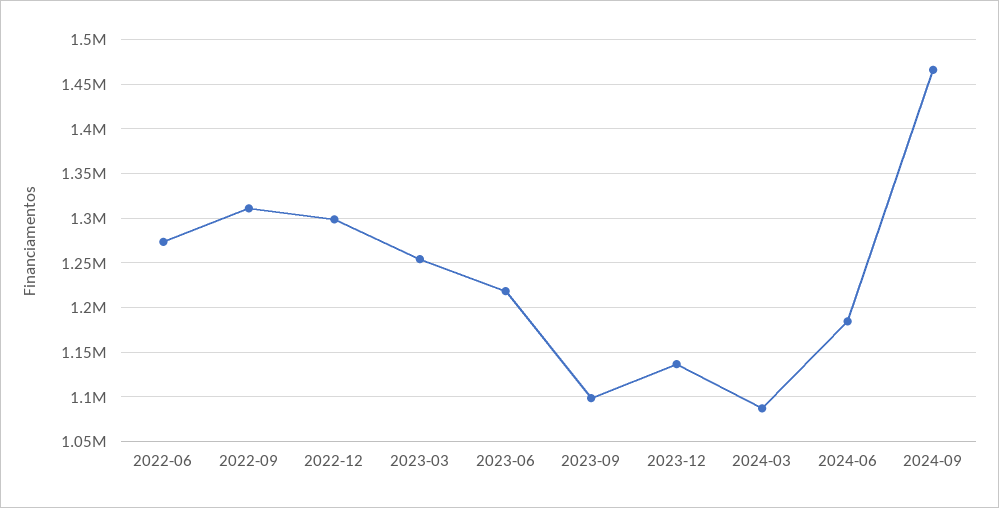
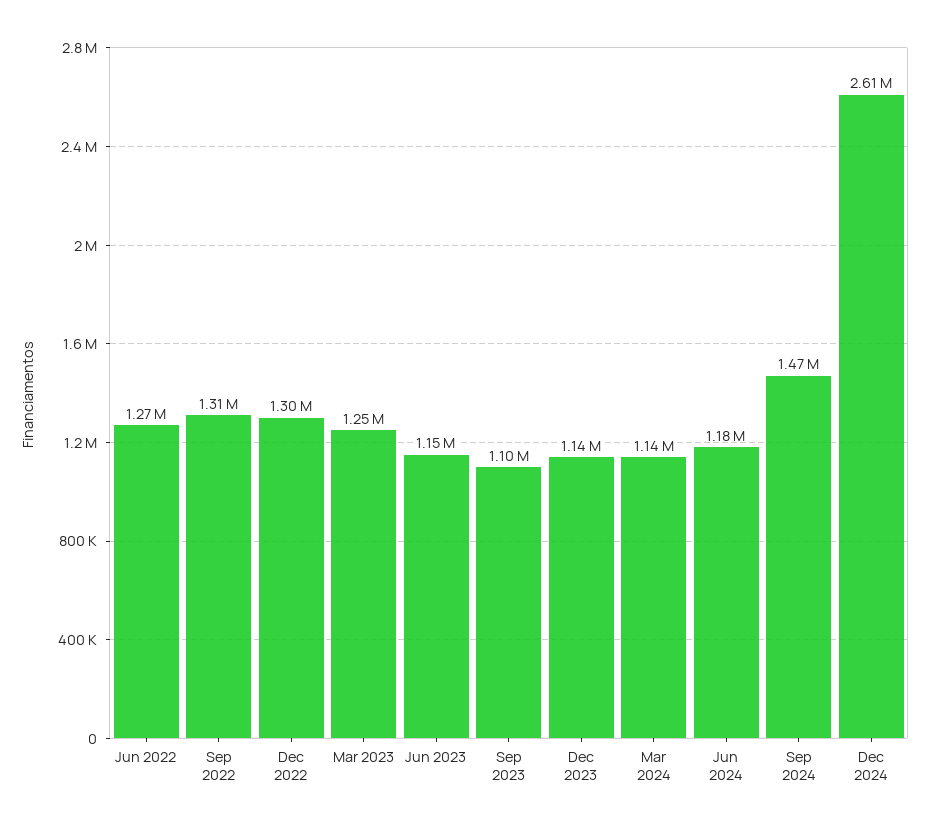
2023-06: 1220000 -> 1150000
2024-03: 1090000 -> 1140000
Dec 2024: none -> 2610000

